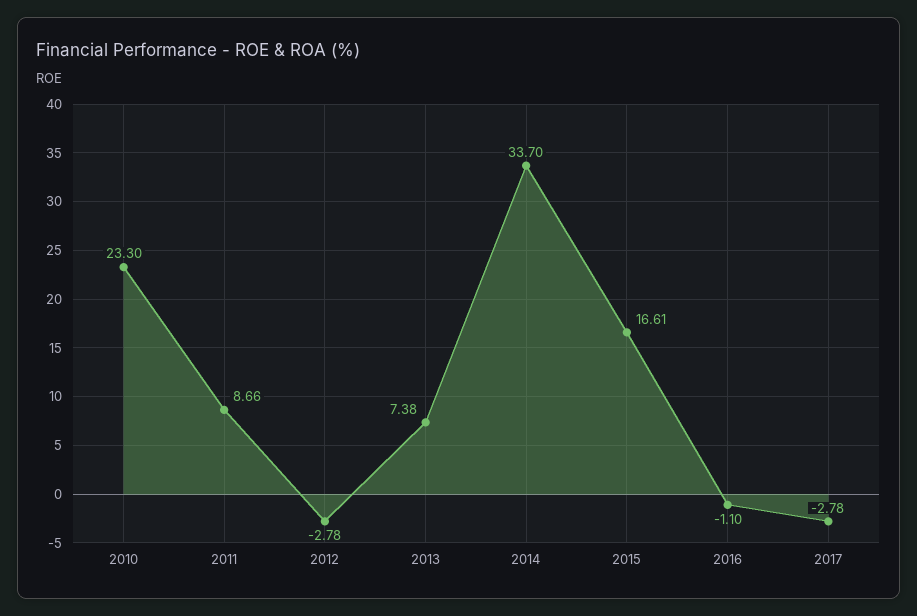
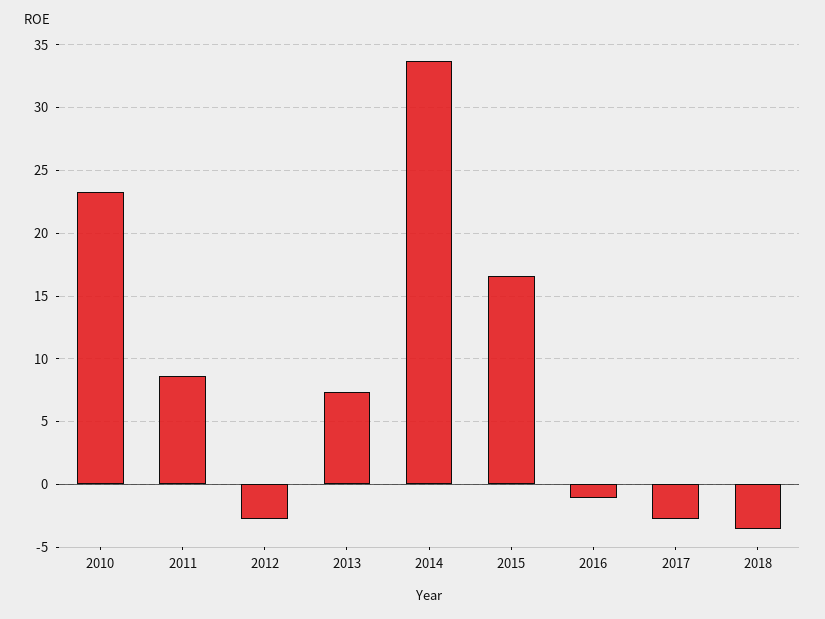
2018: none -> -3.5

